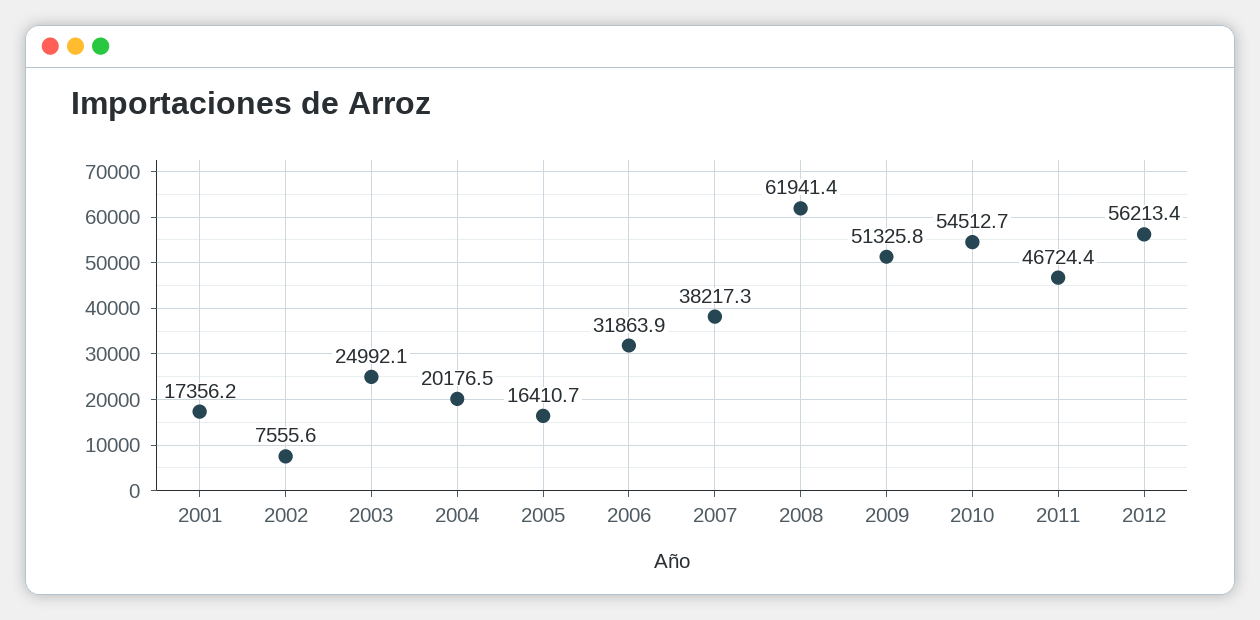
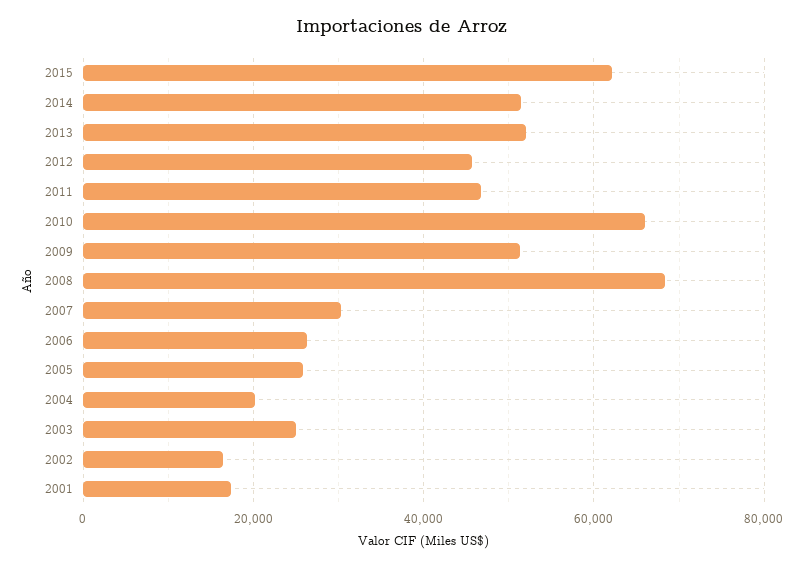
2002: 7555.6 -> 16000
2005: 16410.7 -> 26000
2006: 31863.9 -> 26000
2007: 38217.3 -> 30000
2008: 61941.4 -> 68000
2010: 54512.7 -> 66000
2012: 56213.4 -> 46000
2015: none -> 62000
2014: none -> 52000
2013: none -> 52000

